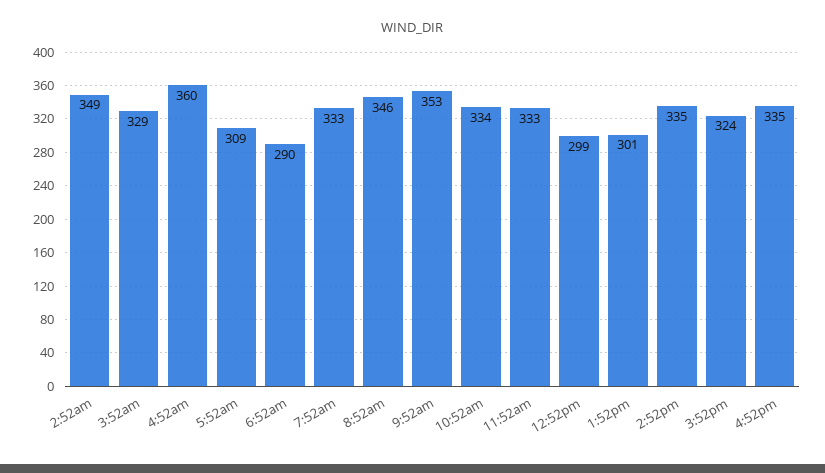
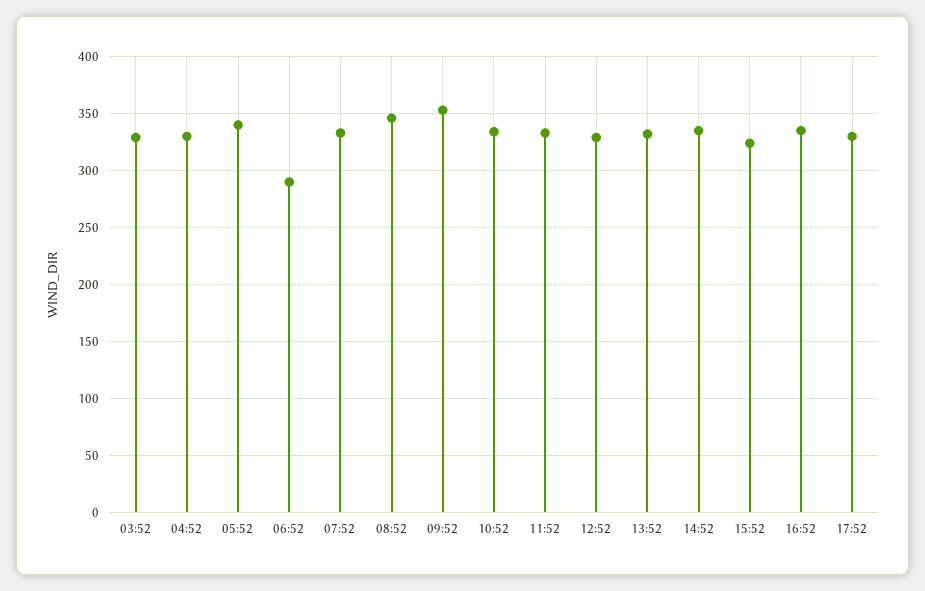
2:52am: 349 -> none
4:52am: 360 -> 330
5:52am: 309 -> 340
12:52pm: 299 -> 330
1:52pm: 301 -> 330
17:52: none -> 330

